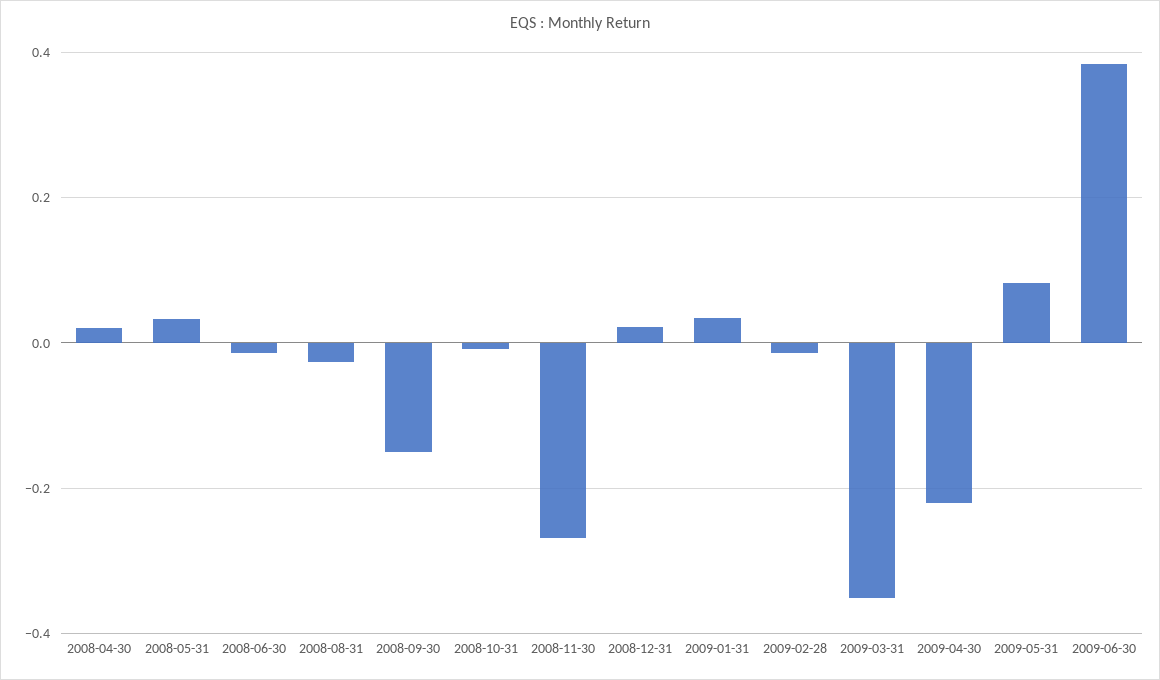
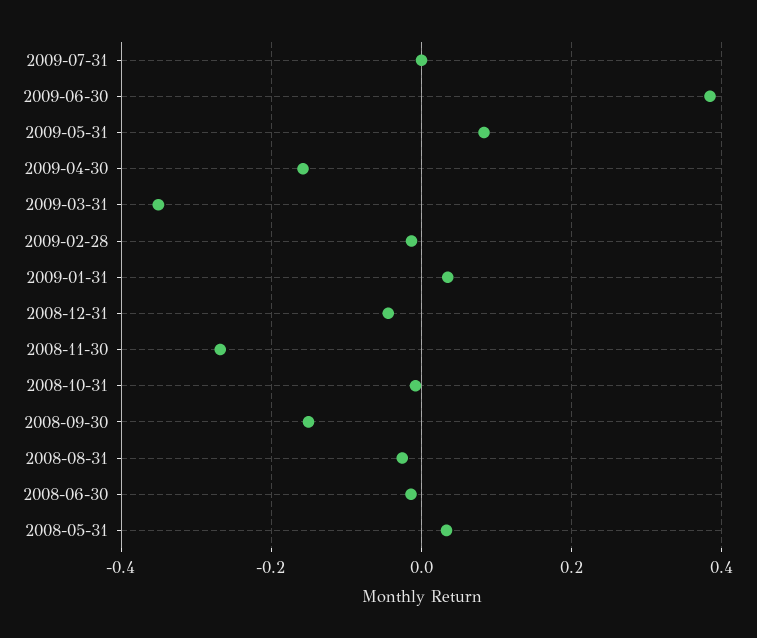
2008-04-30: 0.02 -> none
2008-12-31: 0.02 -> -0.04
2009-04-30: -0.22 -> -0.16
2009-07-31: none -> 0

